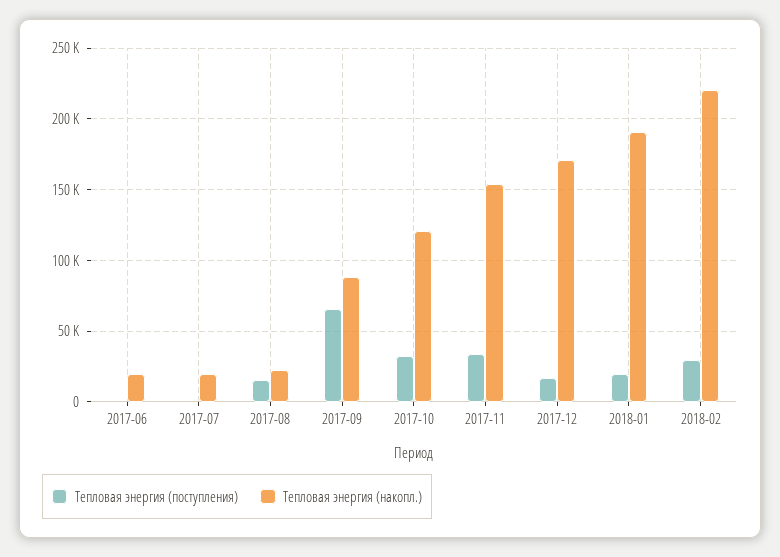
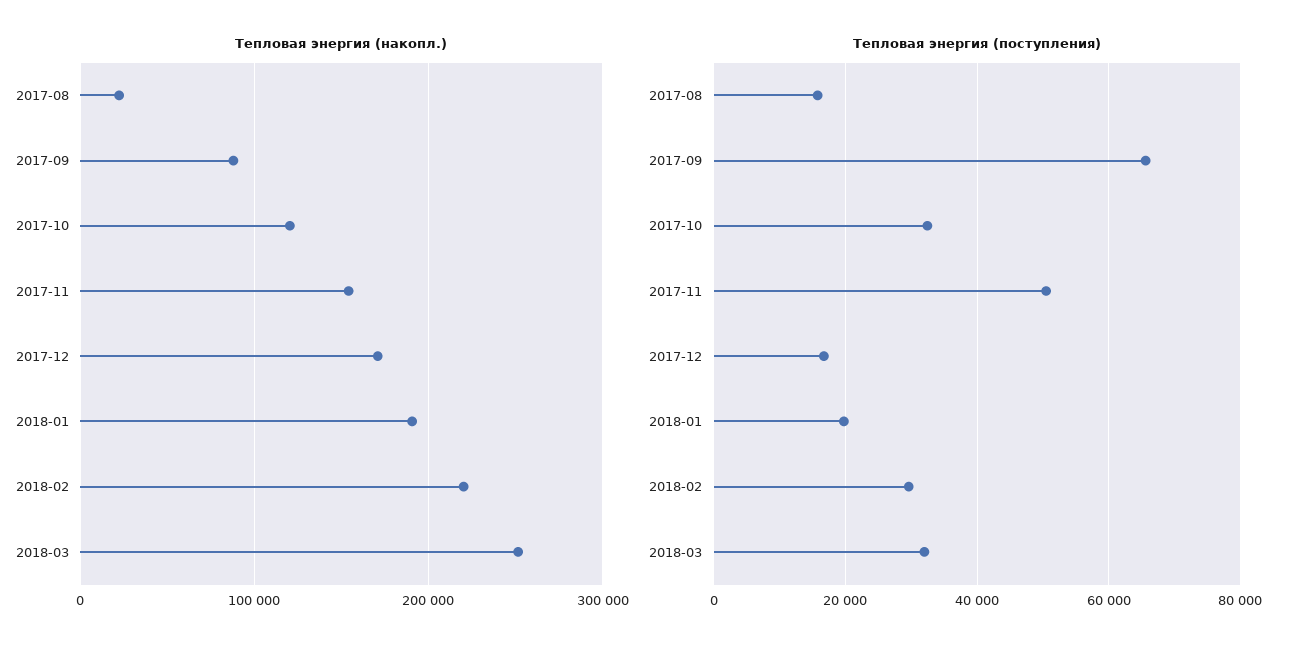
Тепловая энергия (поступления), 2017-06: 0 -> none
Тепловая энергия (накопл.), 2017-06: 20000 -> none
Тепловая энергия (поступления), 2017-07: 0 -> none
Тепловая энергия (накопл.), 2017-07: 20000 -> none
Тепловая энергия (поступления), 2017-11: 35000 -> 50000
Тепловая энергия (накопл.), 2018-03: none -> 250000
Тепловая энергия (поступления), 2018-03: none -> 32000

